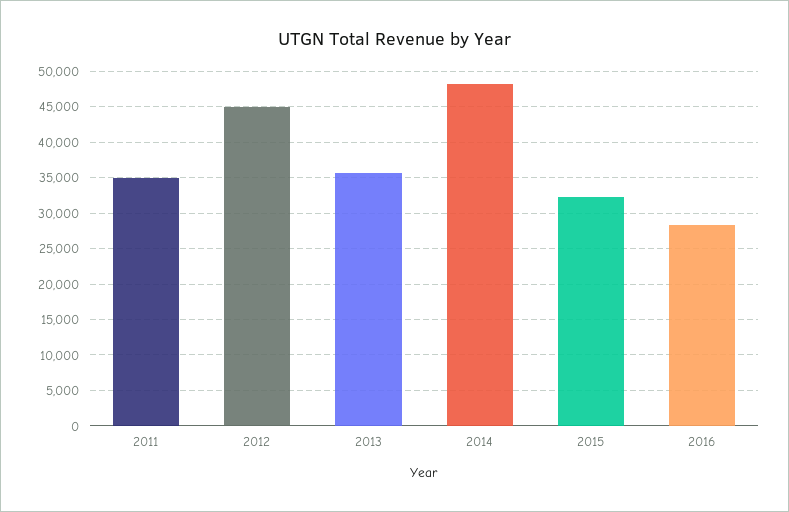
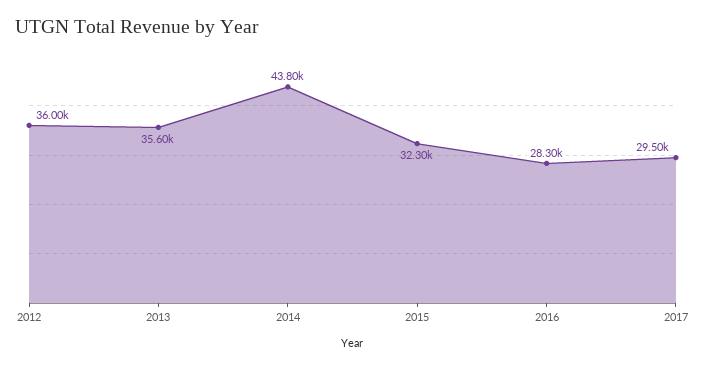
2011: 35000 -> none
2012: 45000 -> 36000
2014: 48000 -> 43800
2017: none -> 29500

